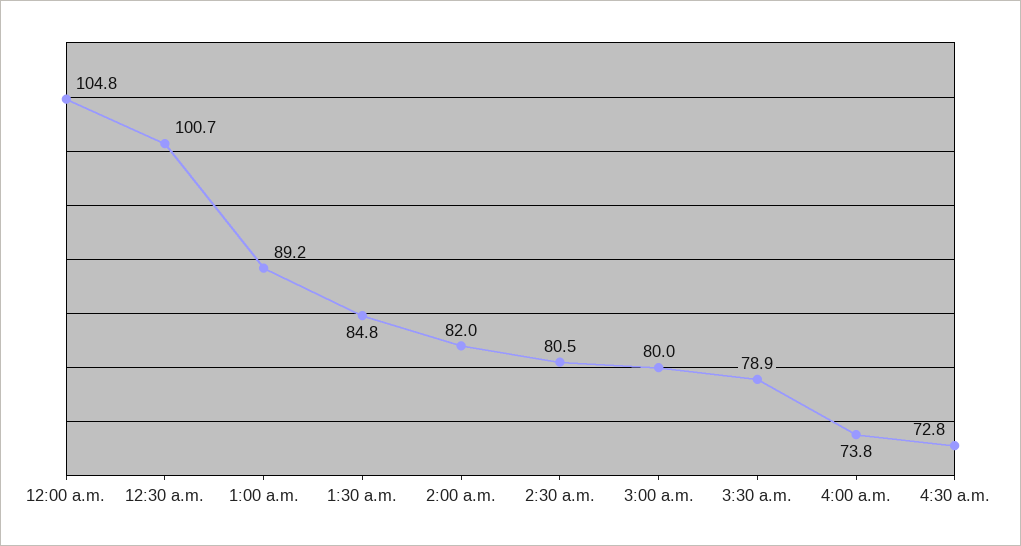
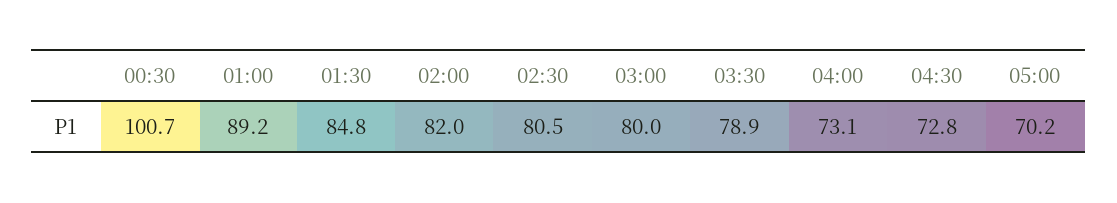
12:00 a.m.: 104.8 -> none
4:00 a.m.: 73.8 -> 73.1
05:00: none -> 70.2

